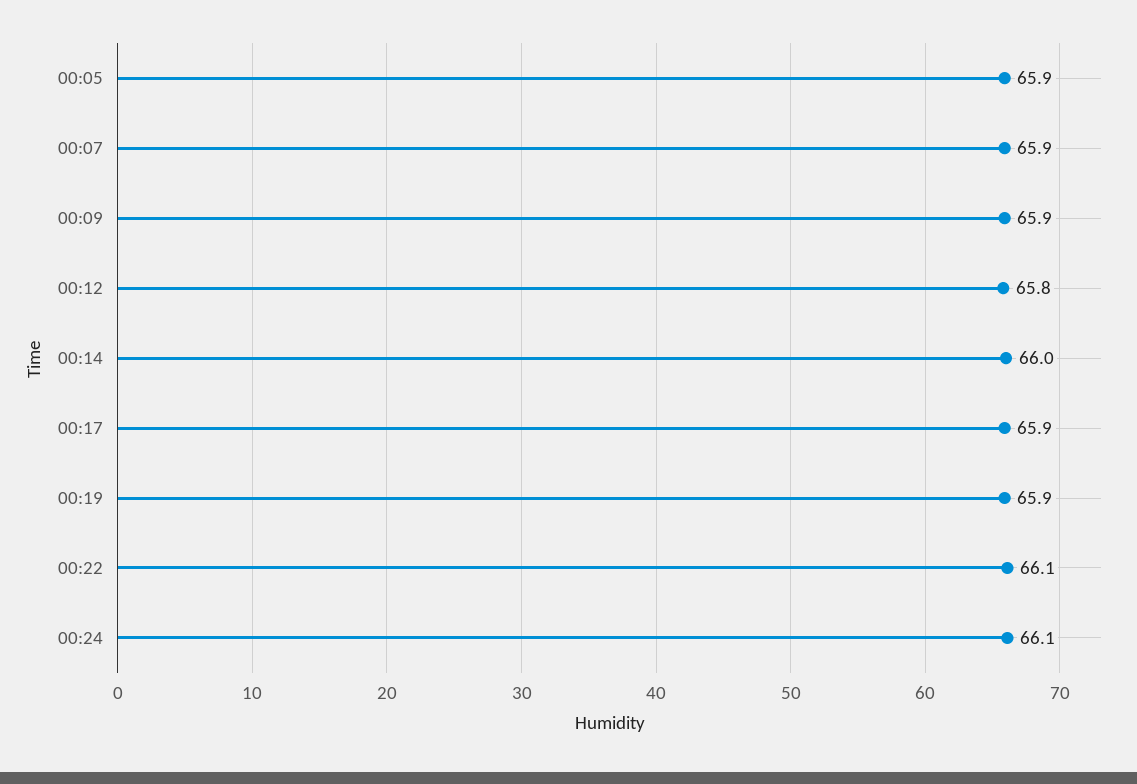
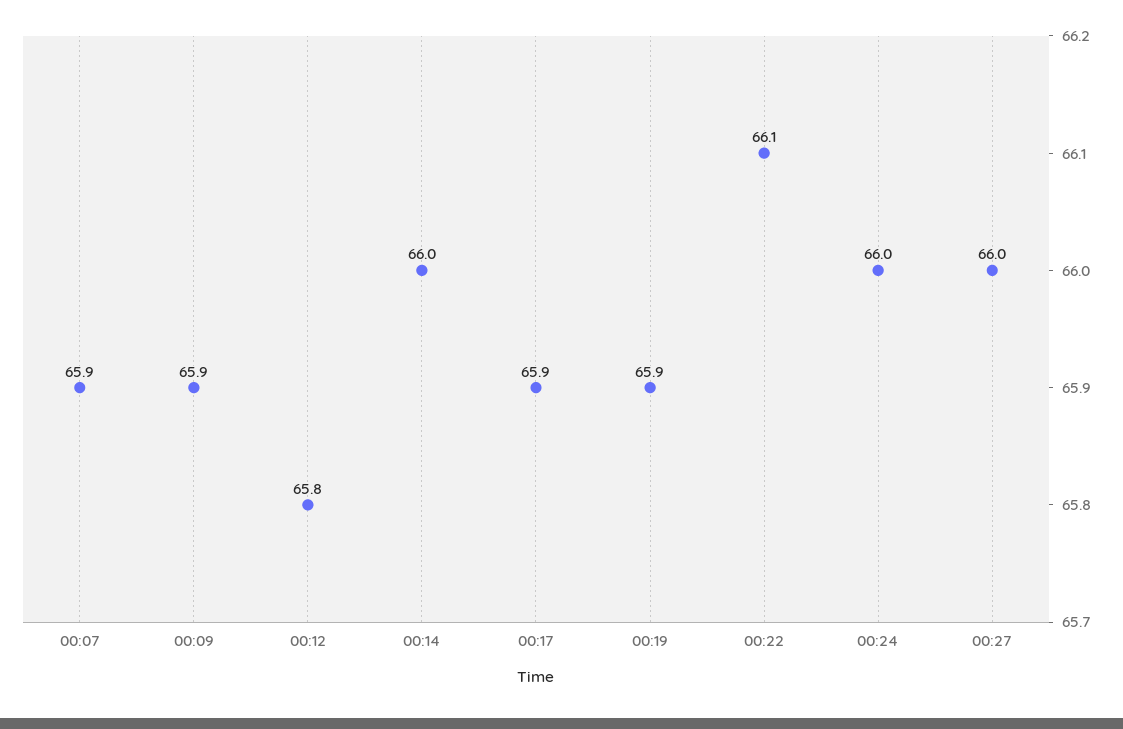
00:05: 65.9 -> none
00:24: 66.1 -> 66
00:27: none -> 66

